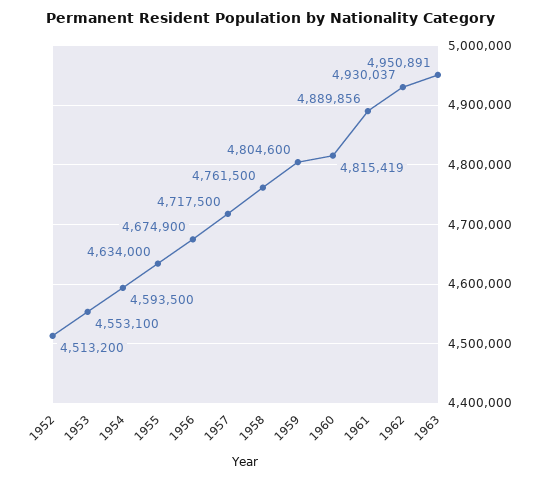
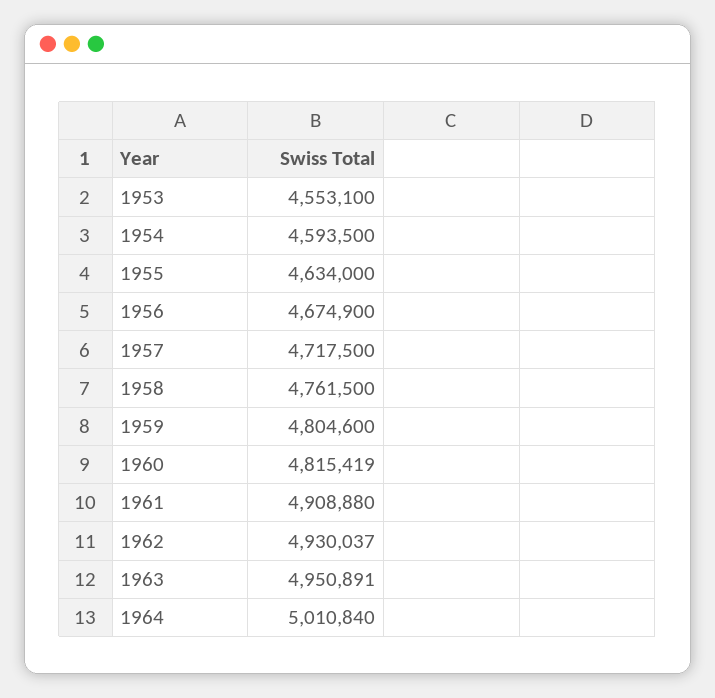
1952: 4513200 -> none
1961: 4889856 -> 4908880
1964: none -> 5010840

